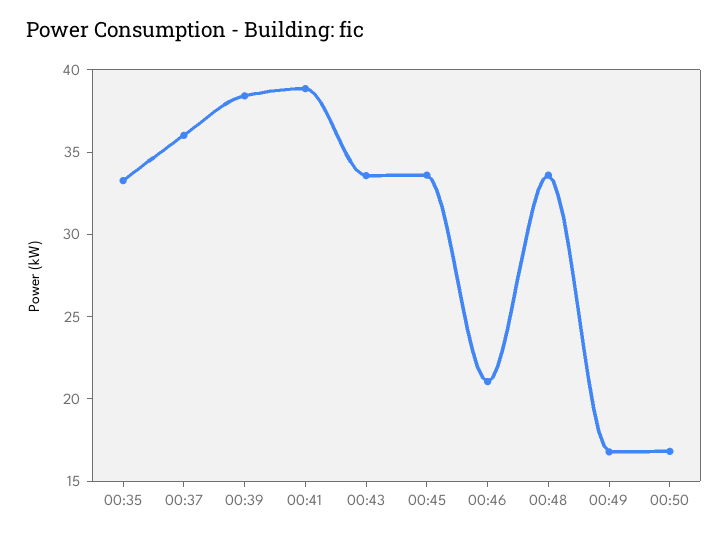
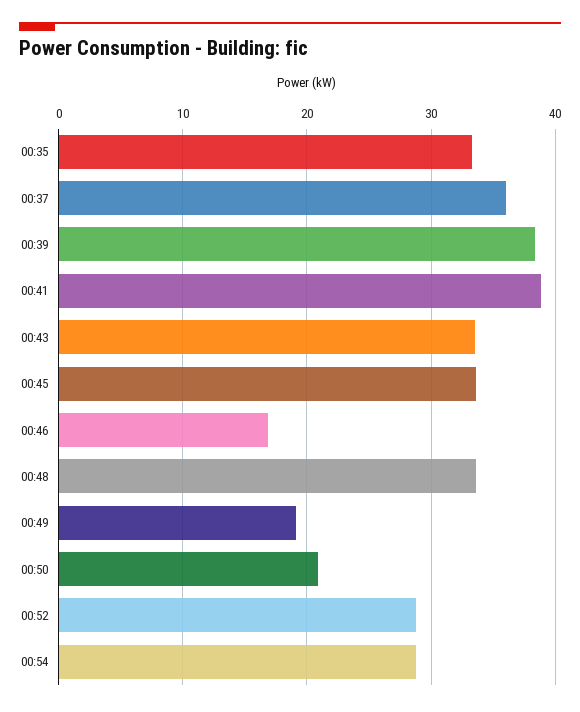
00:46: 21 -> 17
00:49: 17 -> 19
00:50: 17 -> 21
00:52: none -> 29
00:54: none -> 29

